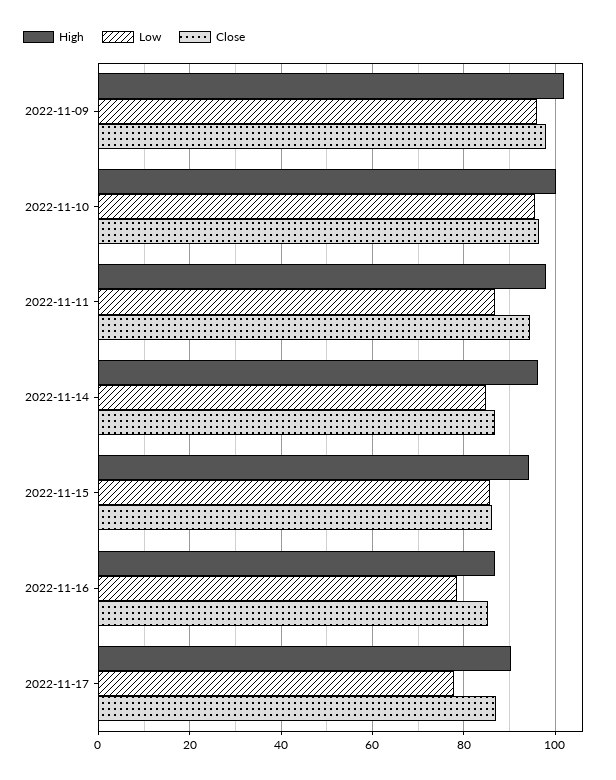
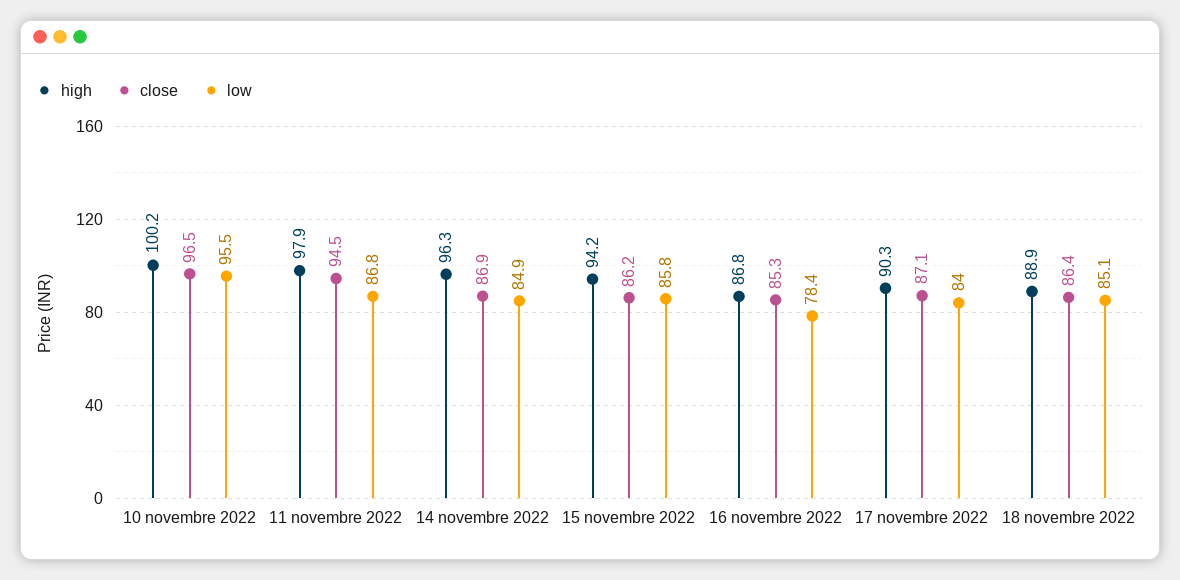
High, 2022-11-09: 102 -> none
Low, 2022-11-09: 96 -> none
Close, 2022-11-09: 98 -> none
Low, 2022-11-17: 78 -> 84
High, 18 novembre 2022: none -> 88.9
Close, 18 novembre 2022: none -> 86.4
Low, 18 novembre 2022: none -> 85.1

